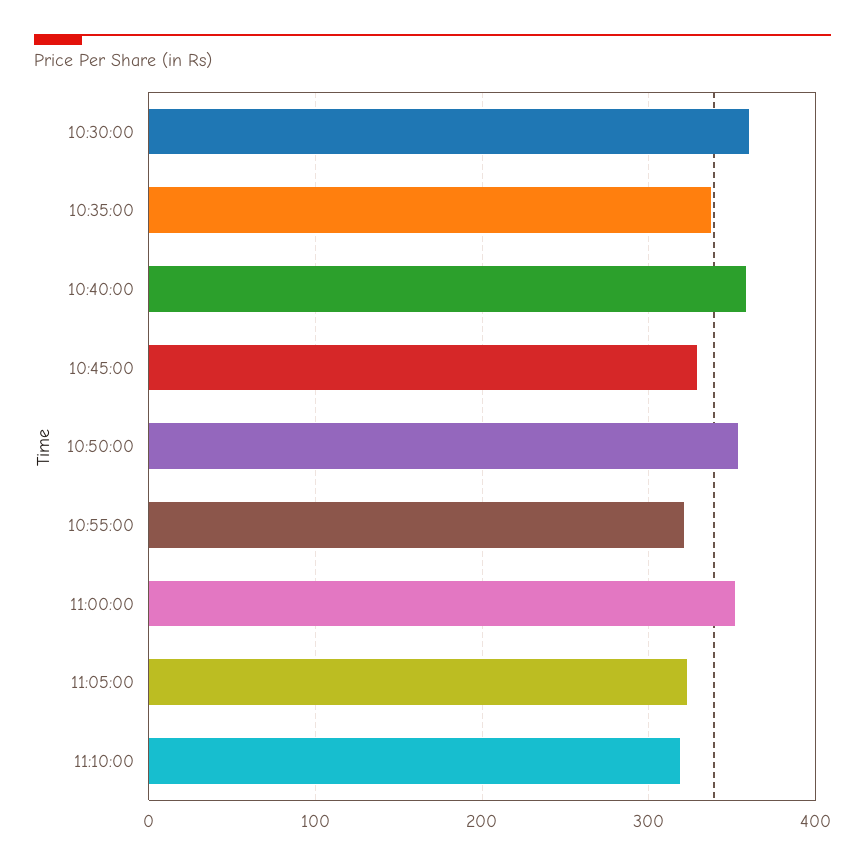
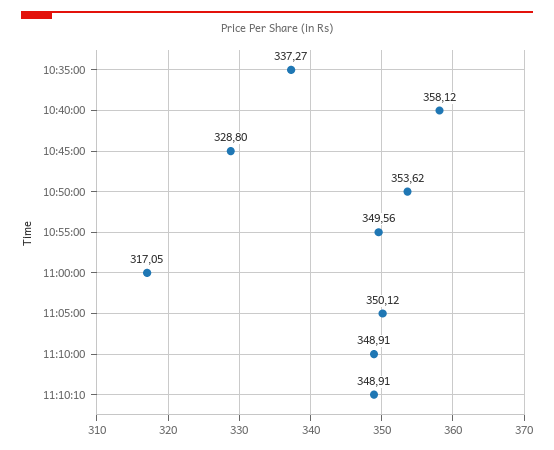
10:30:00: 360 -> none
10:55:00: 320 -> 349.56
11:00:00: 350 -> 317.05
11:05:00: 320 -> 350.12
11:10:00: 320 -> 348.91
11:10:10: none -> 348.91

